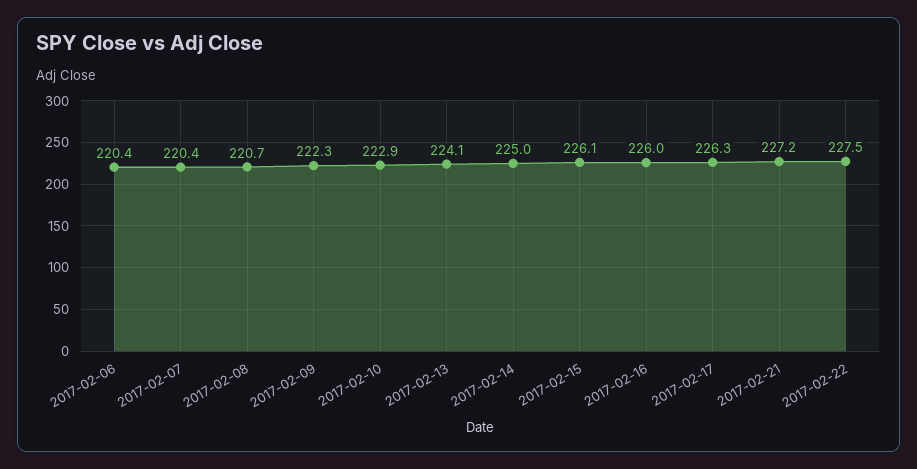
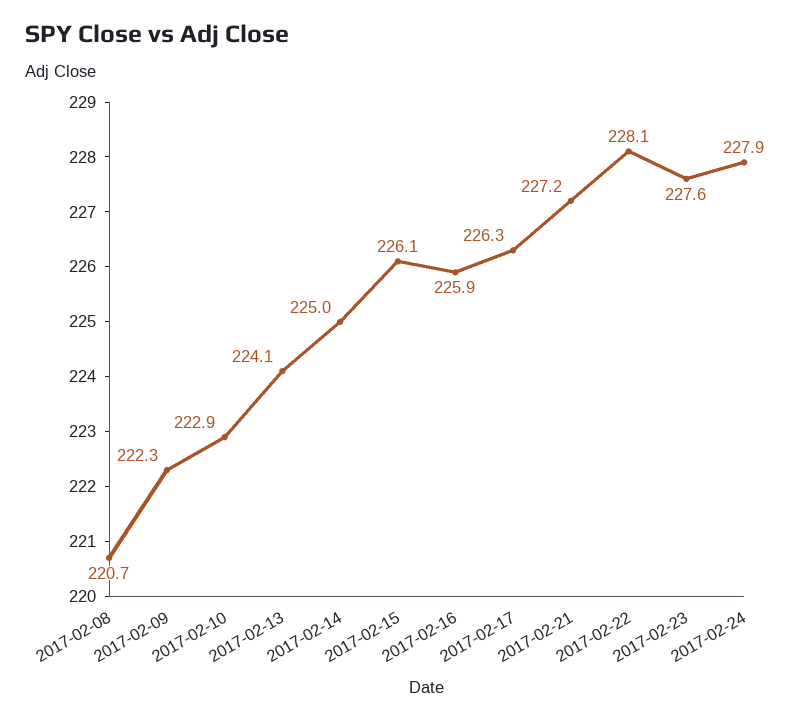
2017-02-06: 220.4 -> none
2017-02-07: 220.4 -> none
2017-02-16: 226 -> 225.9
2017-02-22: 227.5 -> 228.1
2017-02-23: none -> 227.6
2017-02-24: none -> 227.9

